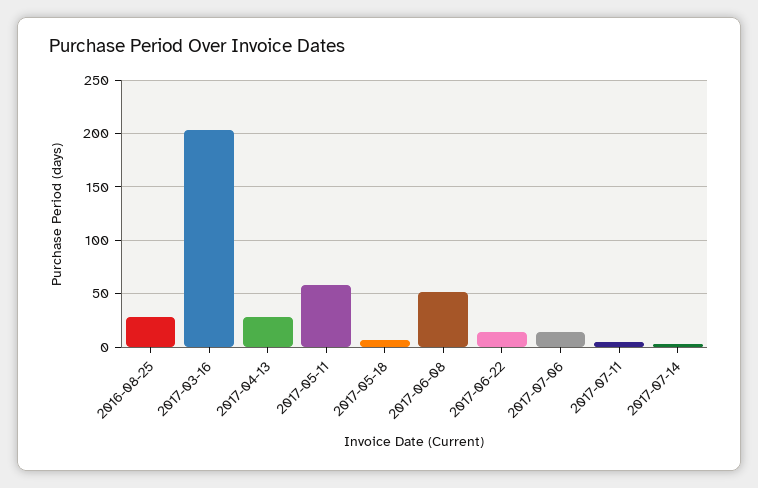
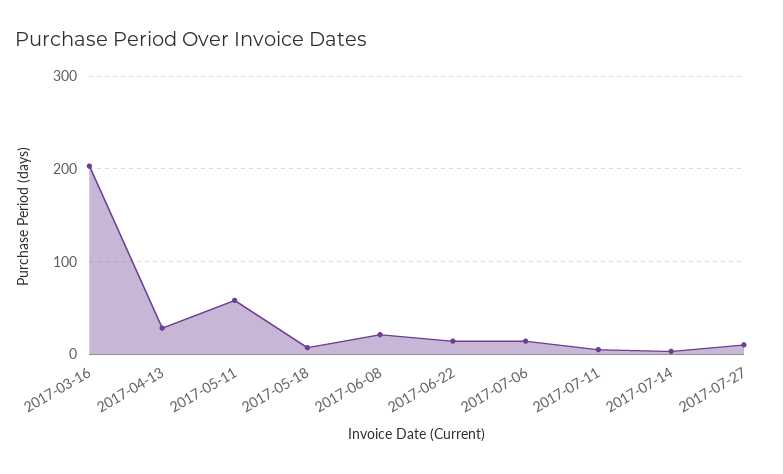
2016-08-25: 30 -> none
2017-06-08: 50 -> 20
2017-07-27: none -> 10

